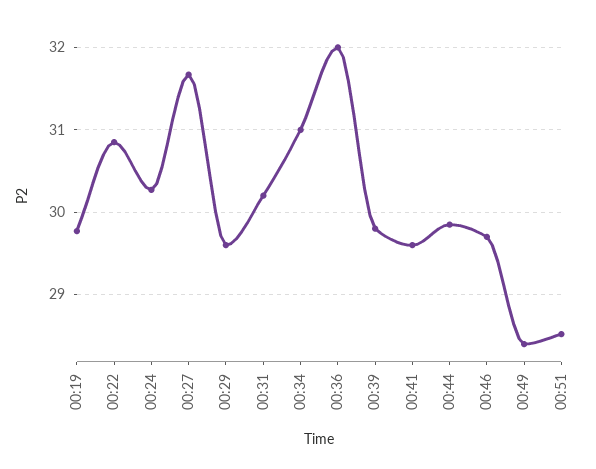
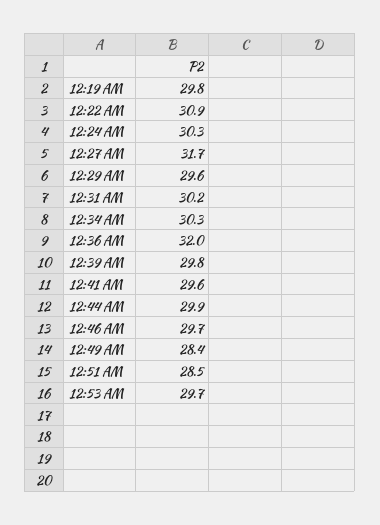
00:34: 31 -> 30.3
12:53 AM: none -> 29.7

